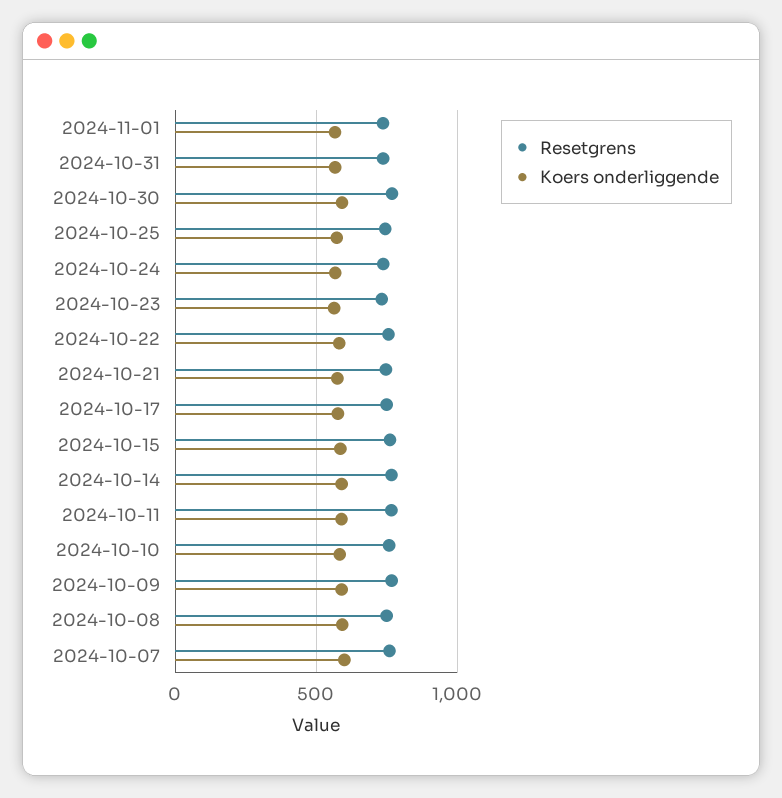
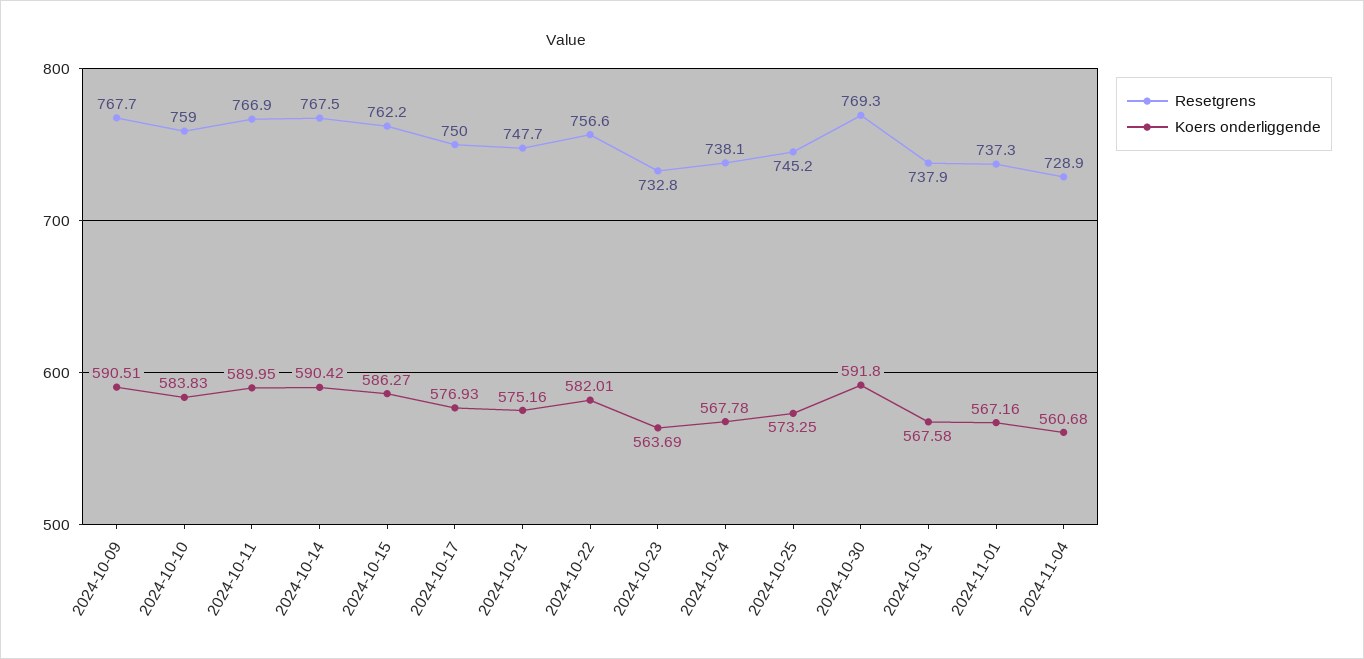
Resetgrens, 2024-10-08: 750 -> none
Koers onderliggende, 2024-10-08: 600 -> none
Resetgrens, 2024-10-07: 750 -> none
Koers onderliggende, 2024-10-07: 600 -> none
Resetgrens, 2024-11-04: none -> 728.9
Koers onderliggende, 2024-11-04: none -> 560.68

